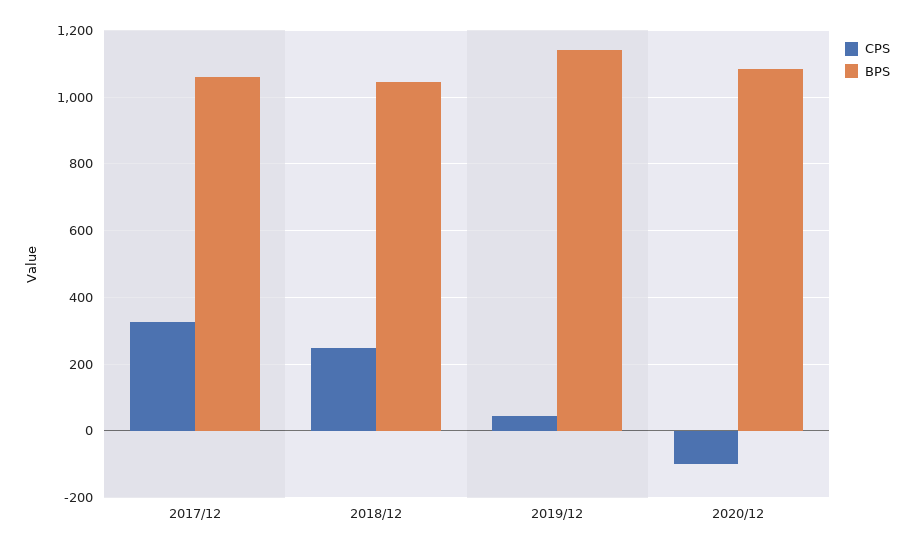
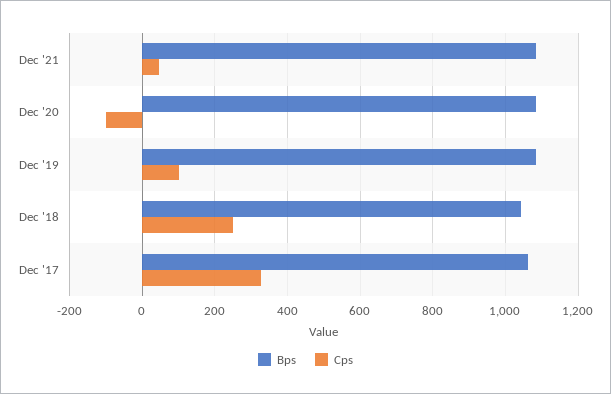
CPS, 2019/12: 40 -> 100
BPS, 2019/12: 1140 -> 1080
BPS, Dec '21: none -> 1080
CPS, Dec '21: none -> 40

